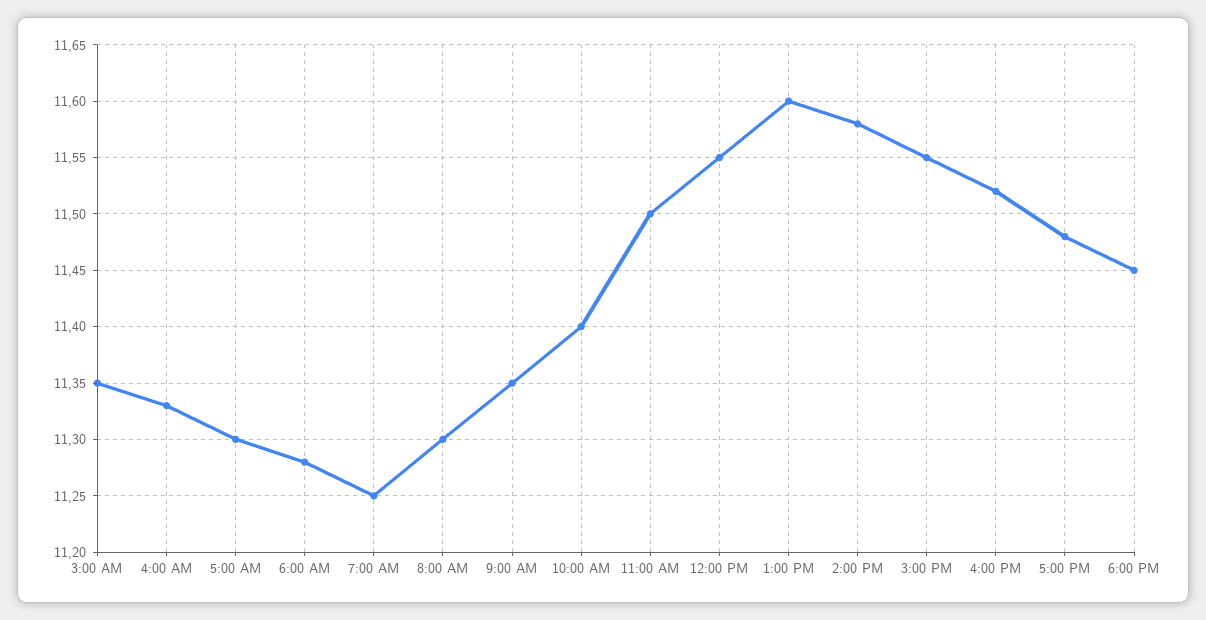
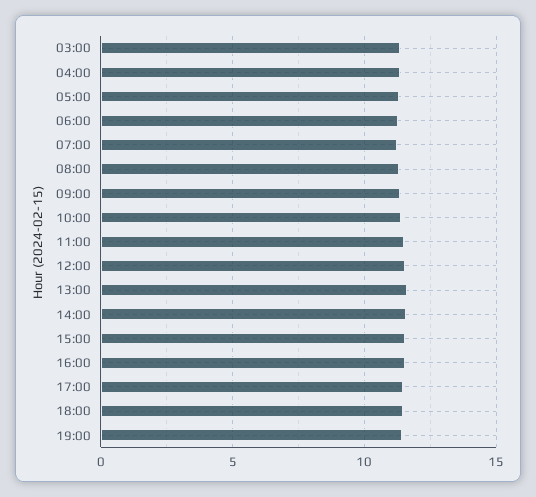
19:00: none -> 11.5

